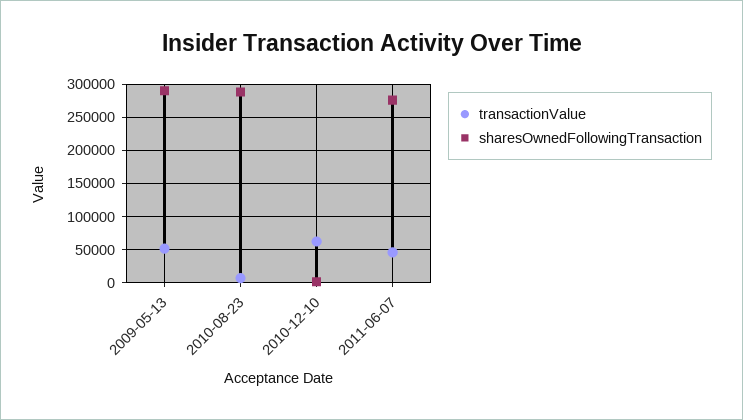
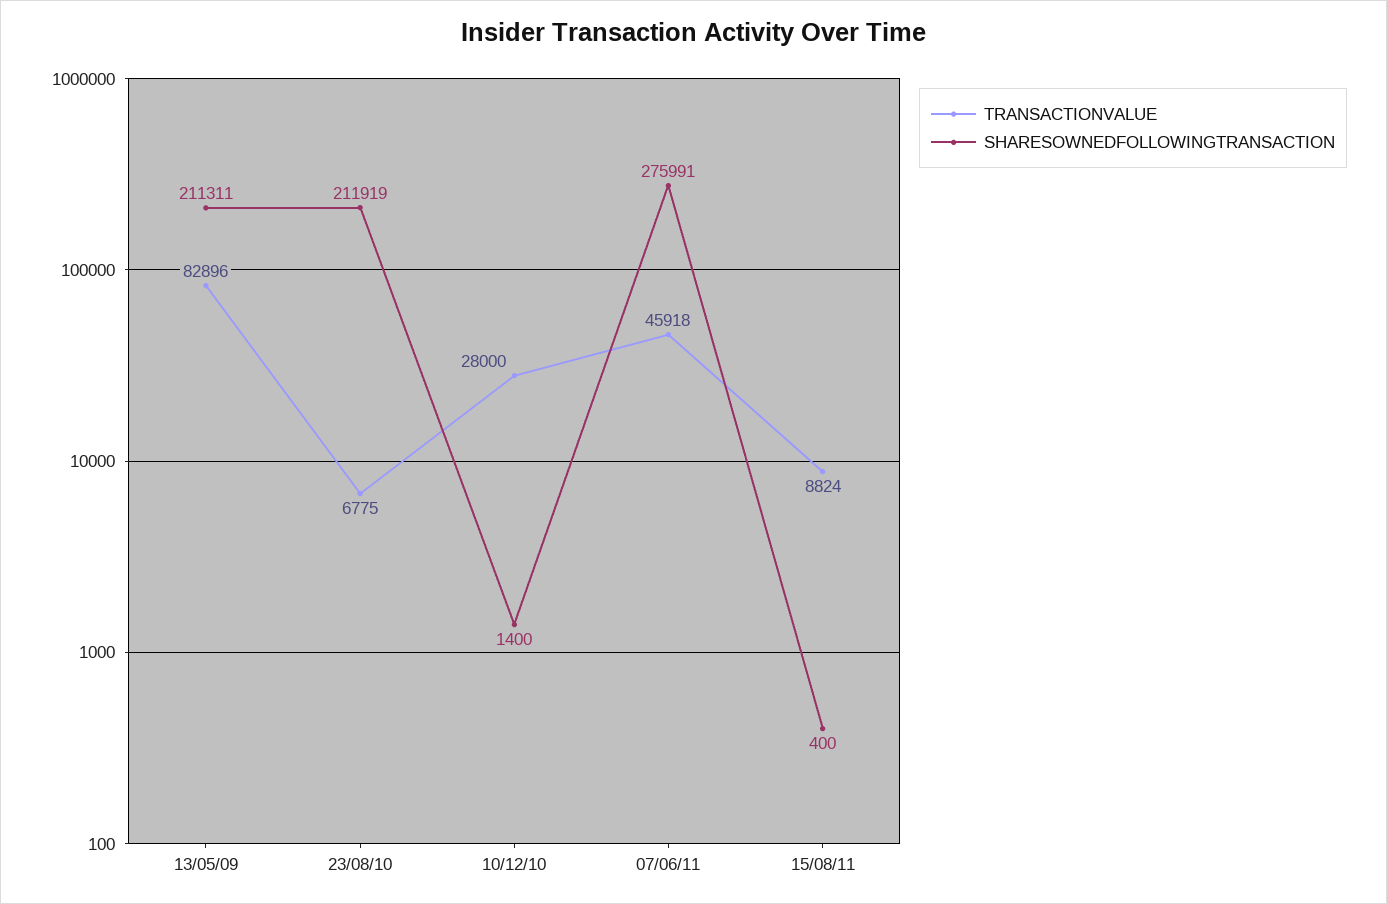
transactionValue, 2009-05-13: 50000 -> 82896
sharesOwnedFollowingTransaction, 2009-05-13: 290000 -> 211311
sharesOwnedFollowingTransaction, 2010-08-23: 290000 -> 211919
transactionValue, 2010-12-10: 60000 -> 28000
transactionValue, 15/08/11: none -> 8824
sharesOwnedFollowingTransaction, 15/08/11: none -> 400

